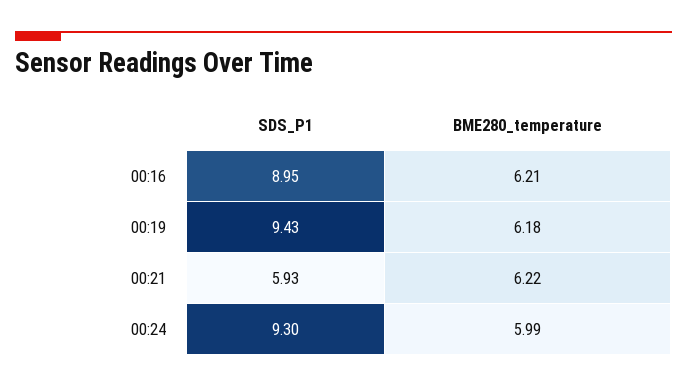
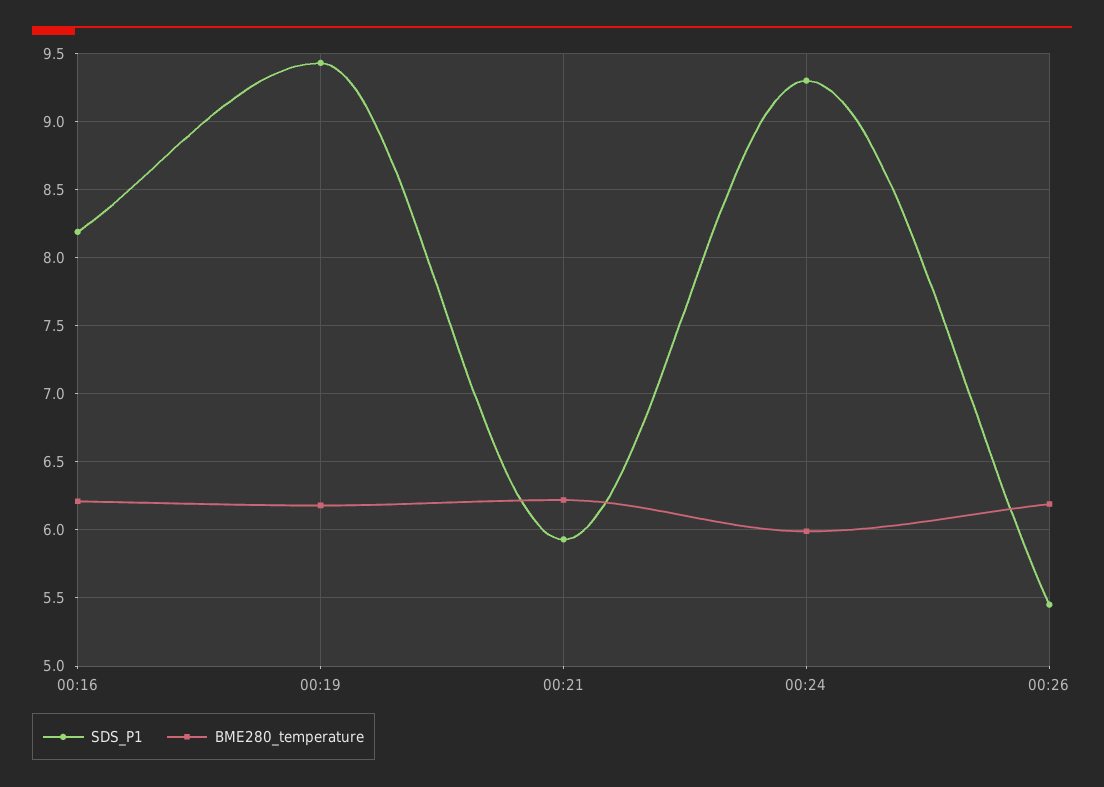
SDS_P1, 00:16: 8.95 -> 8.2
SDS_P1, 00:26: none -> 5.45
BME280_temperature, 00:26: none -> 6.2

